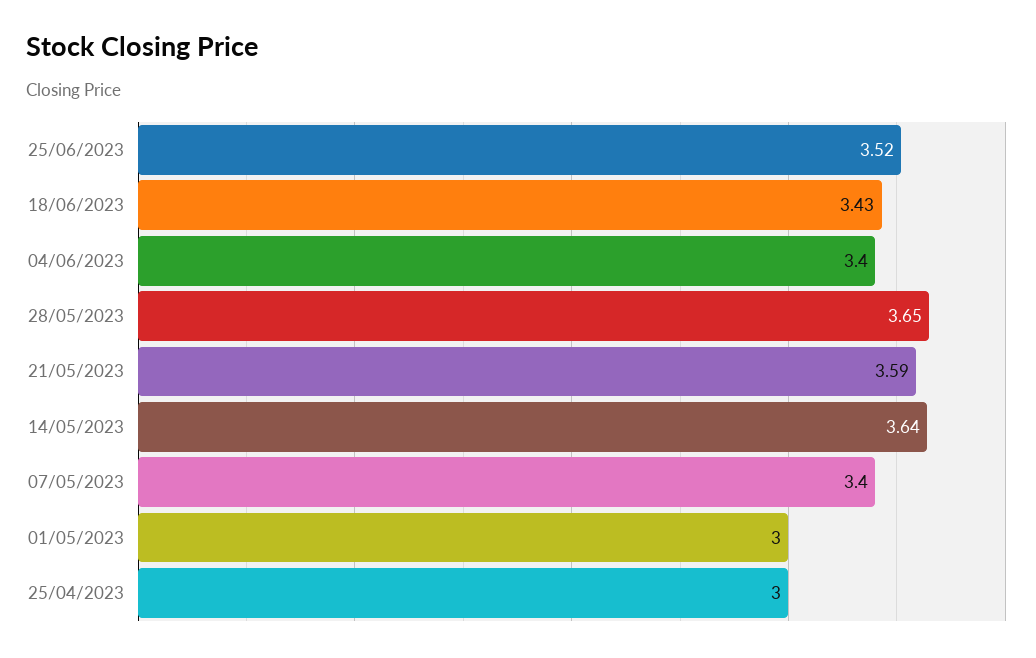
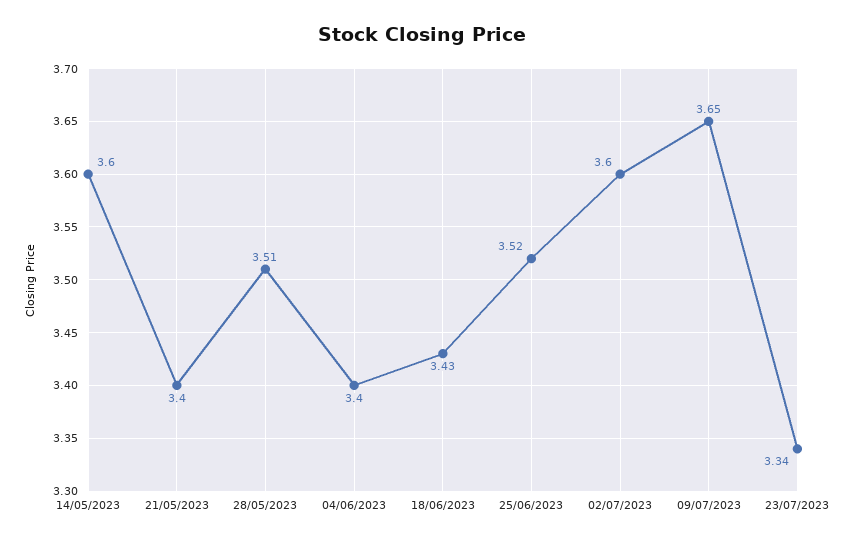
28/05/2023: 3.65 -> 3.51
21/05/2023: 3.59 -> 3.4
14/05/2023: 3.64 -> 3.6
07/05/2023: 3.4 -> none
01/05/2023: 3 -> none
25/04/2023: 3 -> none
02/07/2023: none -> 3.6
09/07/2023: none -> 3.65
23/07/2023: none -> 3.34

